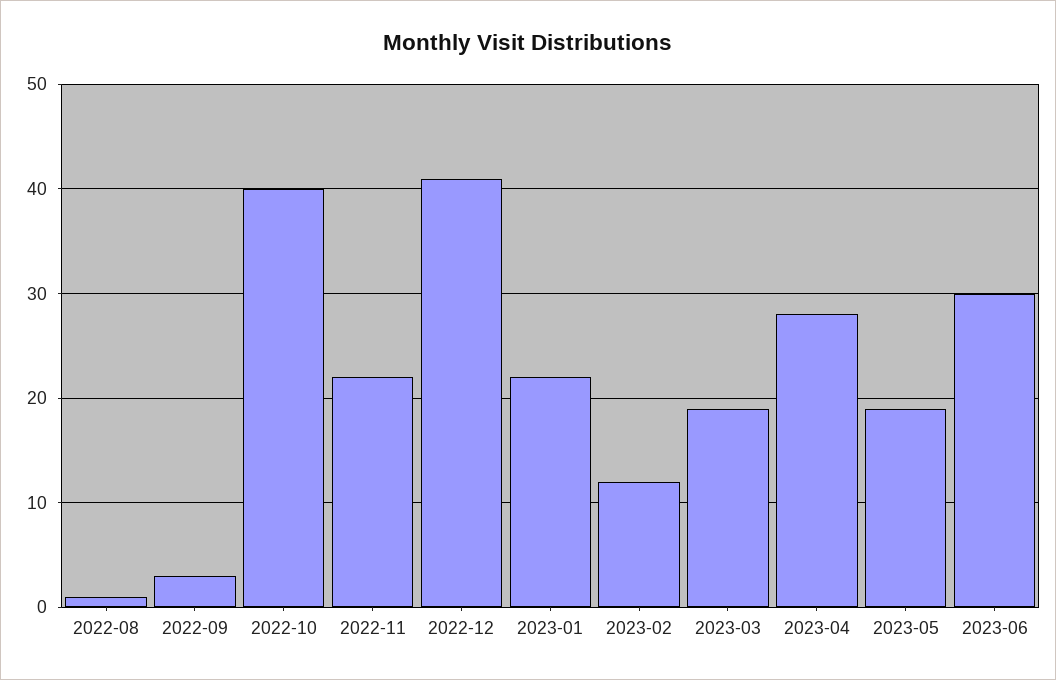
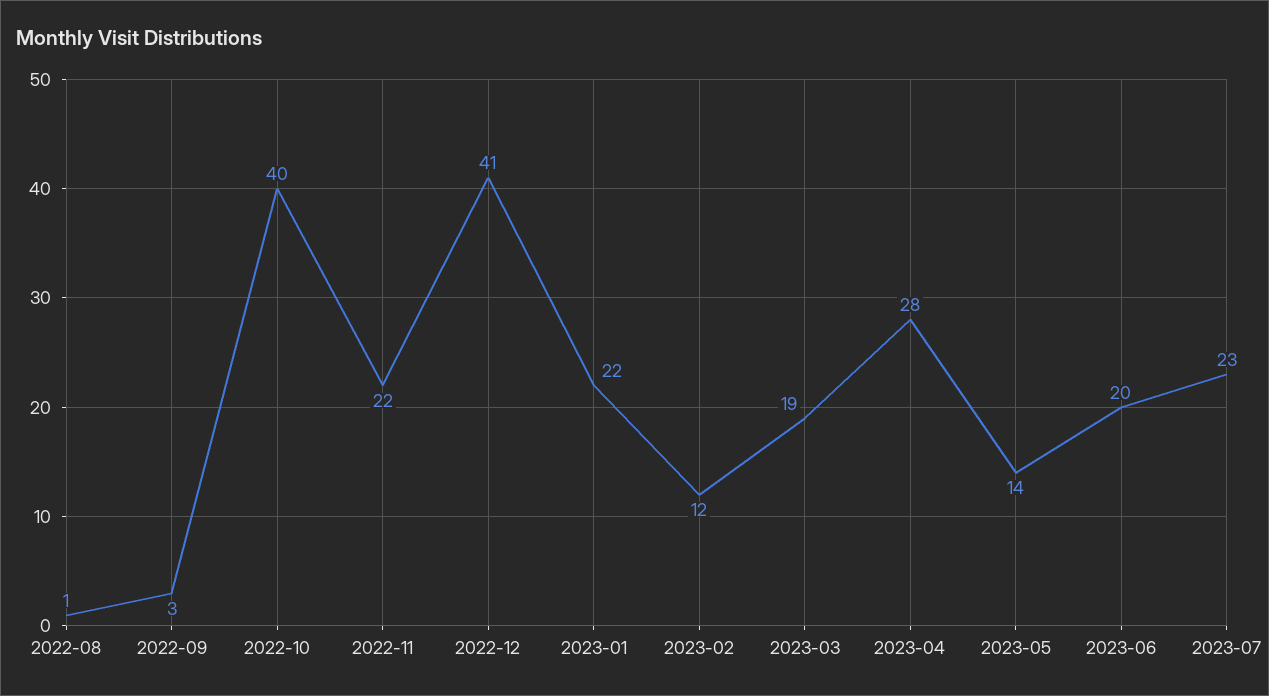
2023-05: 19 -> 14
2023-06: 30 -> 20
2023-07: none -> 23

